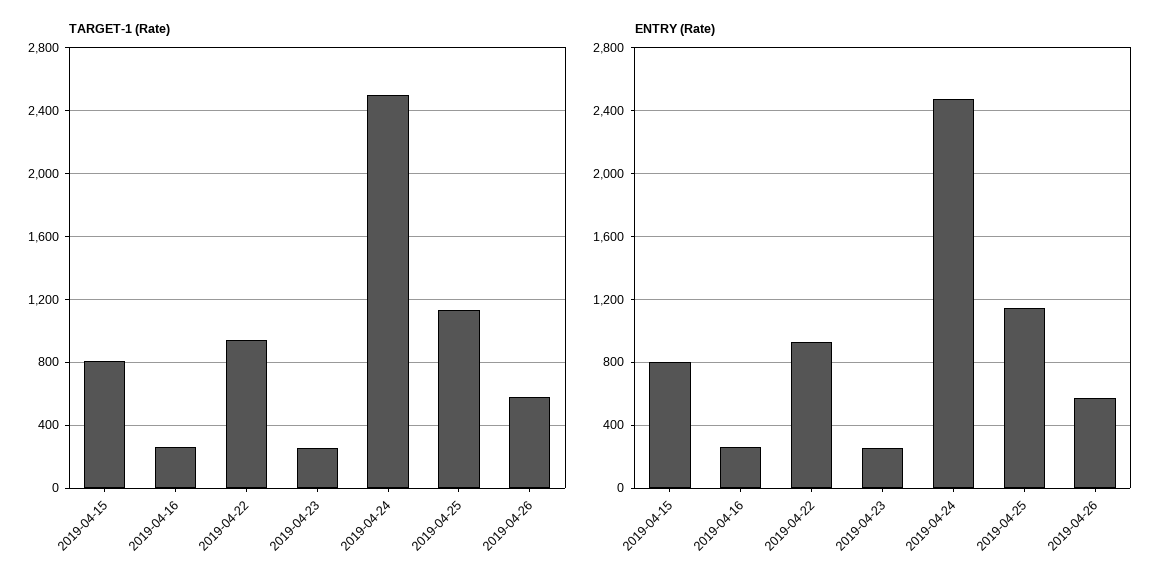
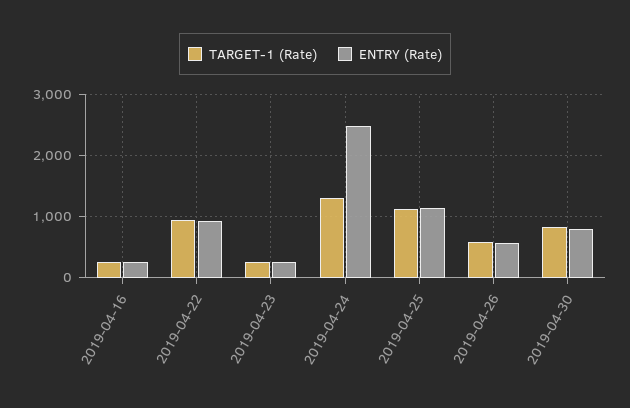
TARGET-1 (Rate), 2019-04-15: 800 -> none
TARGET-1 (Rate), 2019-04-24: 2500 -> 1300
ENTRY (Rate), 2019-04-15: 800 -> none
TARGET-1 (Rate), 2019-04-30: none -> 800
ENTRY (Rate), 2019-04-30: none -> 800

